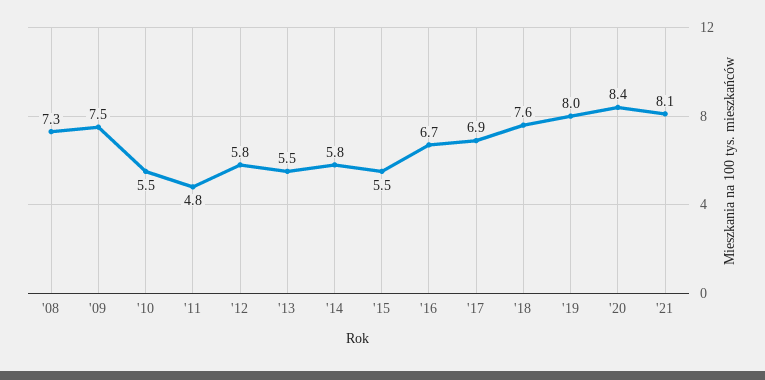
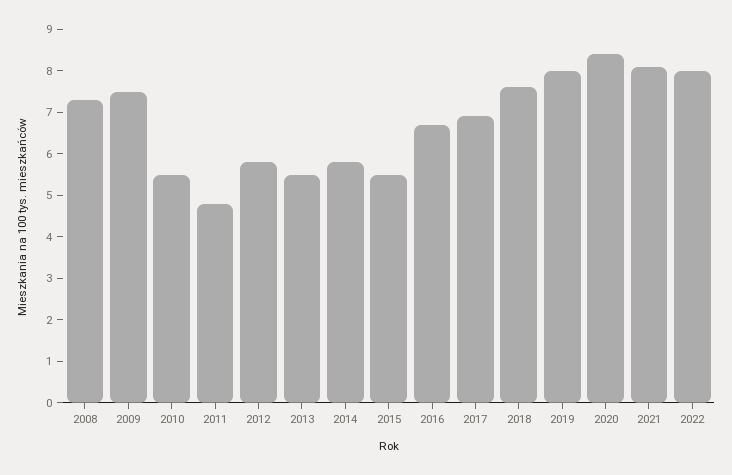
2022: none -> 8

